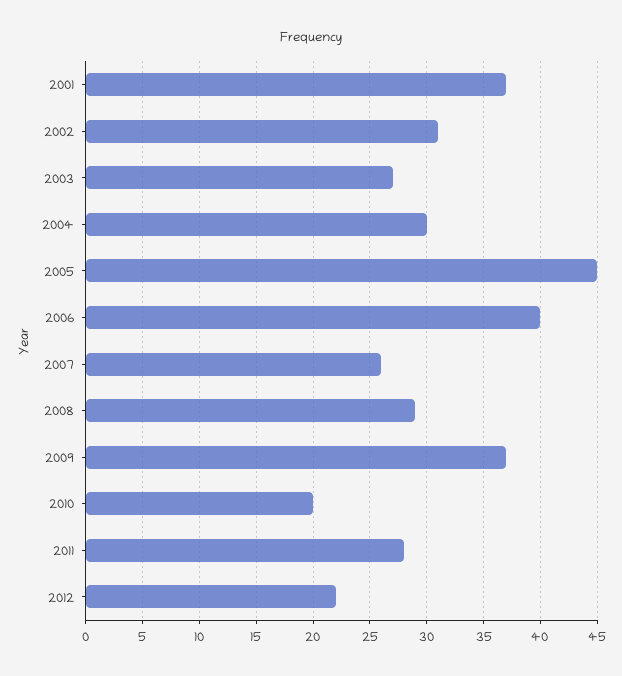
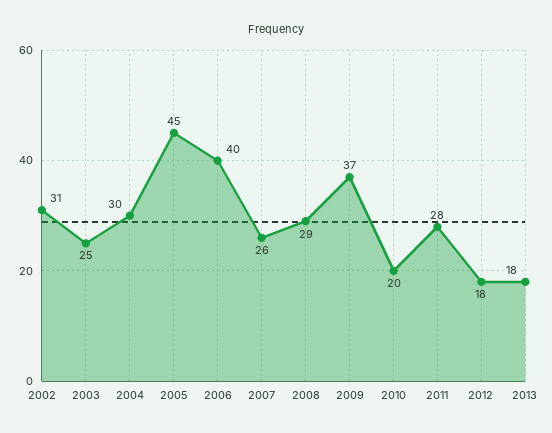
2001: 37 -> none
2003: 27 -> 25
2012: 22 -> 18
2013: none -> 18

